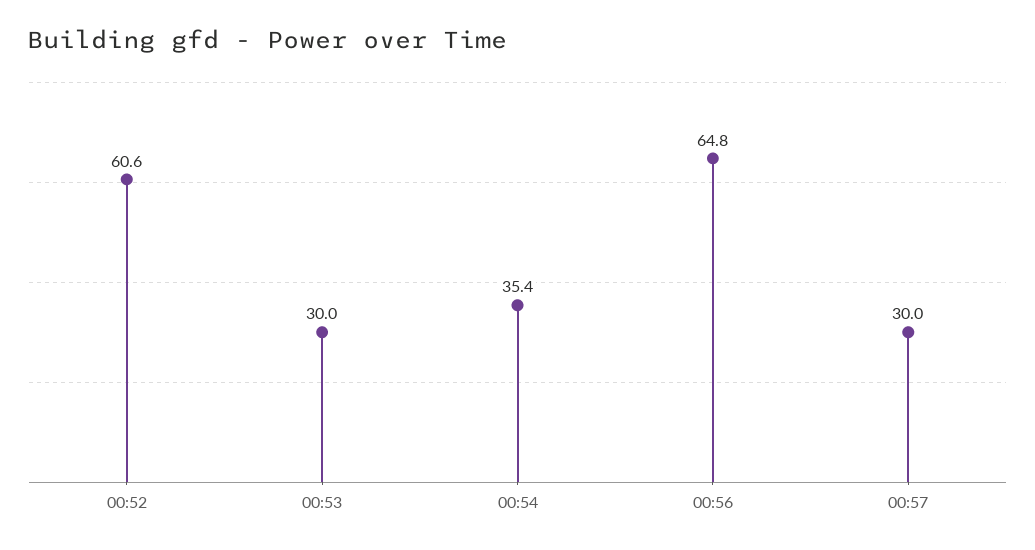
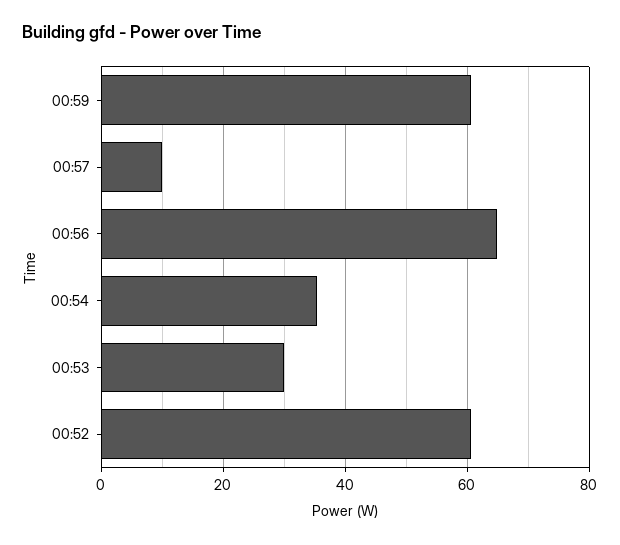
00:57: 30 -> 10
00:59: none -> 60

